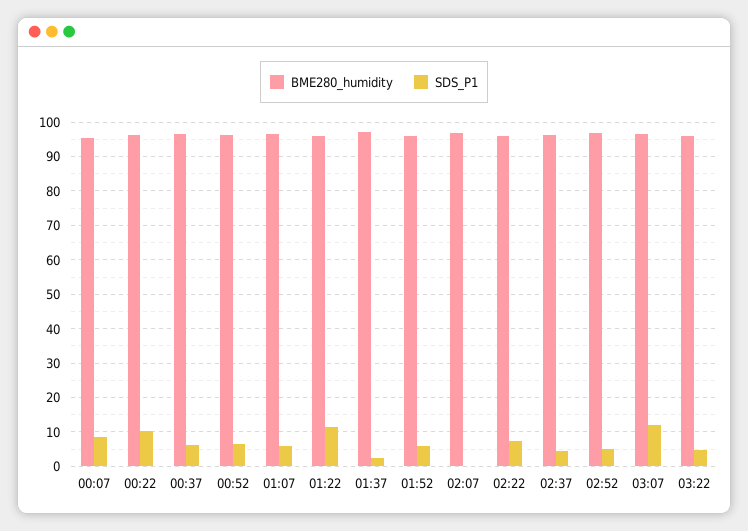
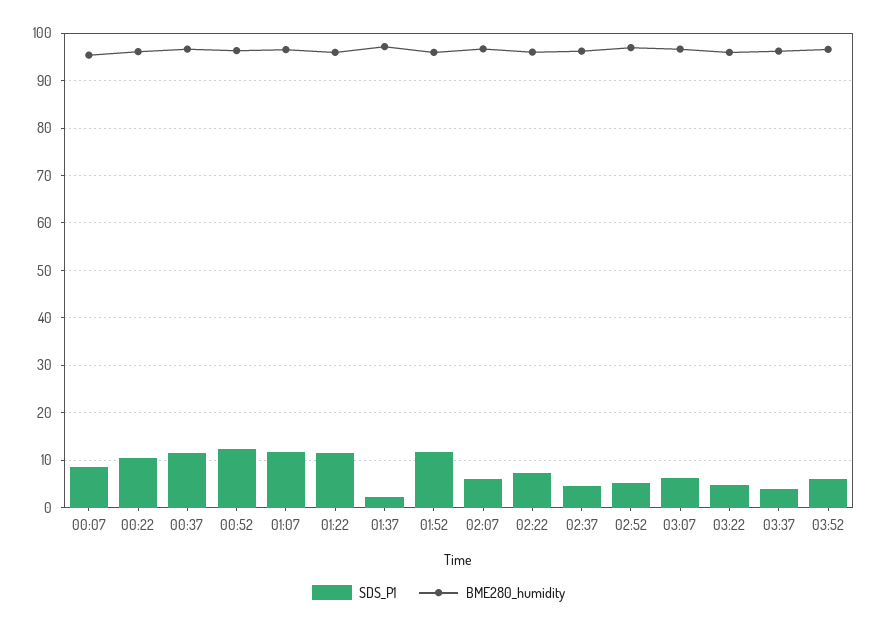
SDS_P1, 00:37: 6 -> 12
SDS_P1, 00:52: 6 -> 12
SDS_P1, 01:07: 6 -> 12
SDS_P1, 01:52: 6 -> 12
SDS_P1, 02:07: 0 -> 6
SDS_P1, 03:07: 12 -> 6
SDS_P1, 03:37: none -> 4
BME280_humidity, 03:37: none -> 96
SDS_P1, 03:52: none -> 6
BME280_humidity, 03:52: none -> 96

